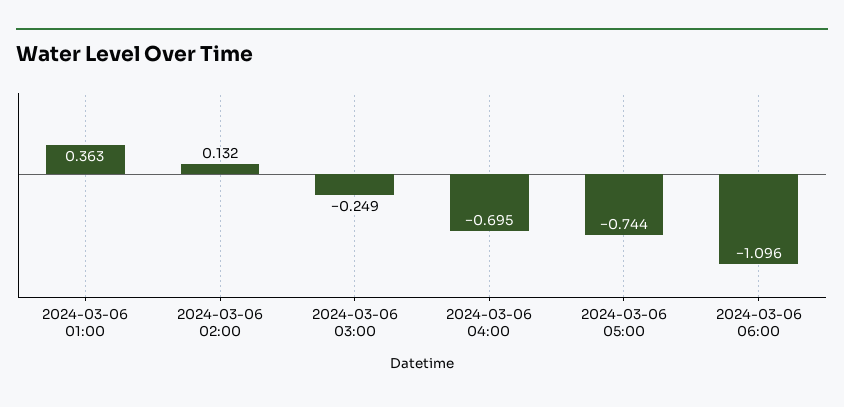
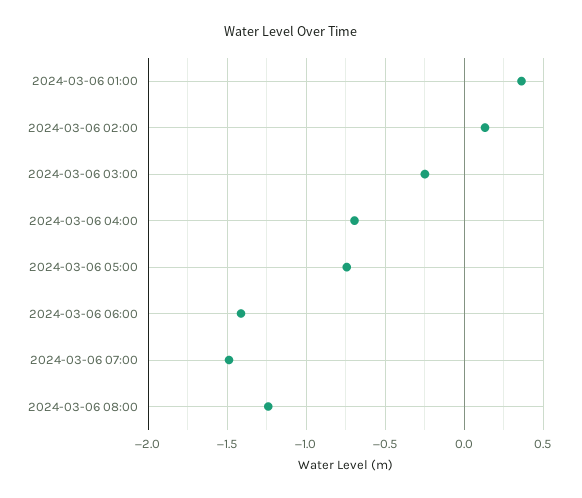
2024-03-06 06:00: -1.096 -> -1.4
2024-03-06 07:00: none -> -1.5
2024-03-06 08:00: none -> -1.25

